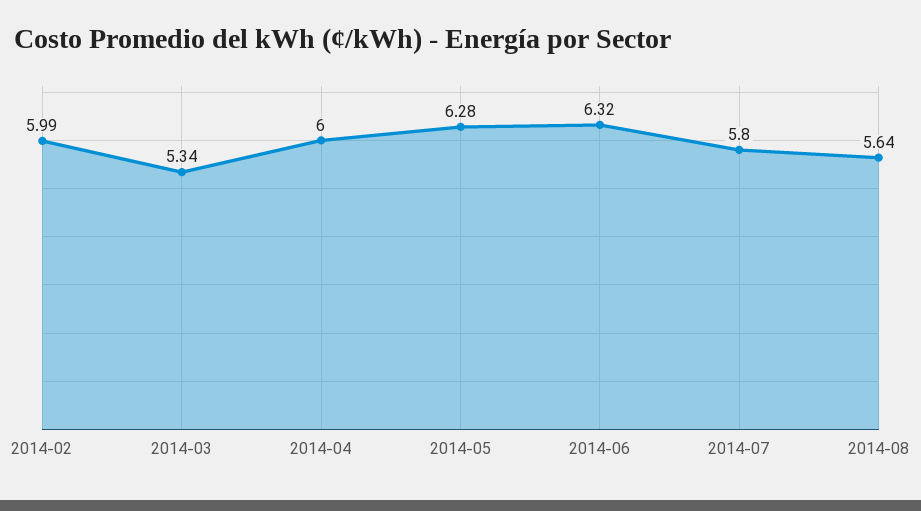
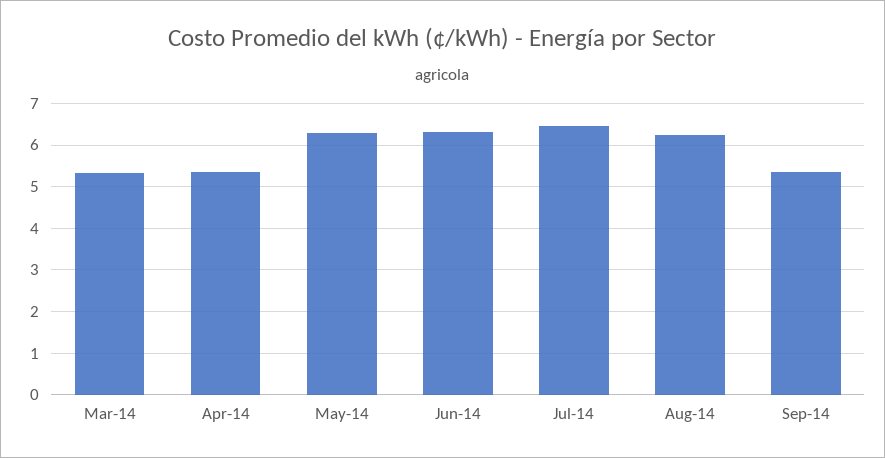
2014-02: 5.99 -> none
2014-04: 6 -> 5.4
2014-07: 5.8 -> 6.4
2014-08: 5.64 -> 6.2
Sep-14: none -> 5.4

